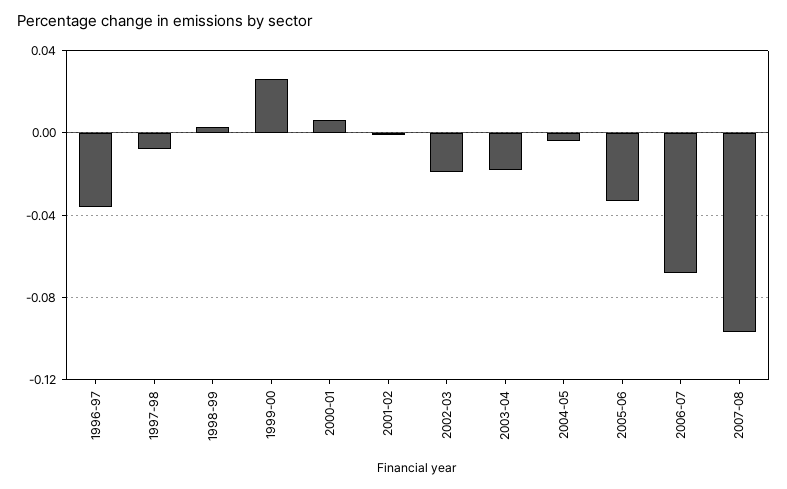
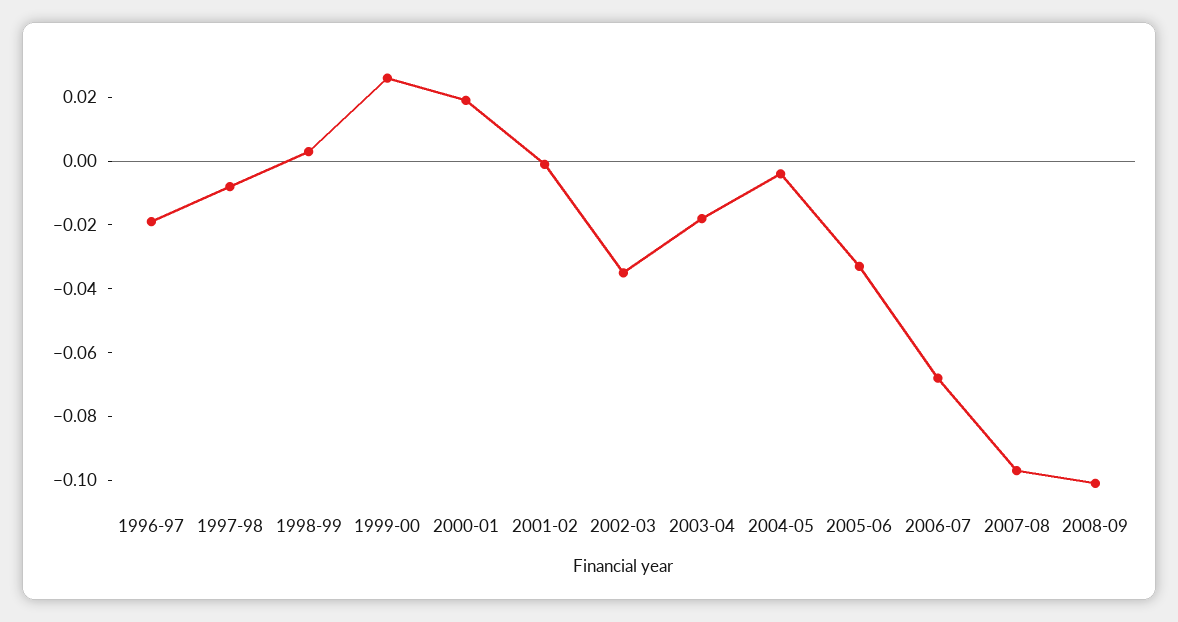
1996-97: -0.035 -> -0.02
2000-01: 0.005 -> 0.02
2002-03: -0.02 -> -0.035
2008-09: none -> -0.1

